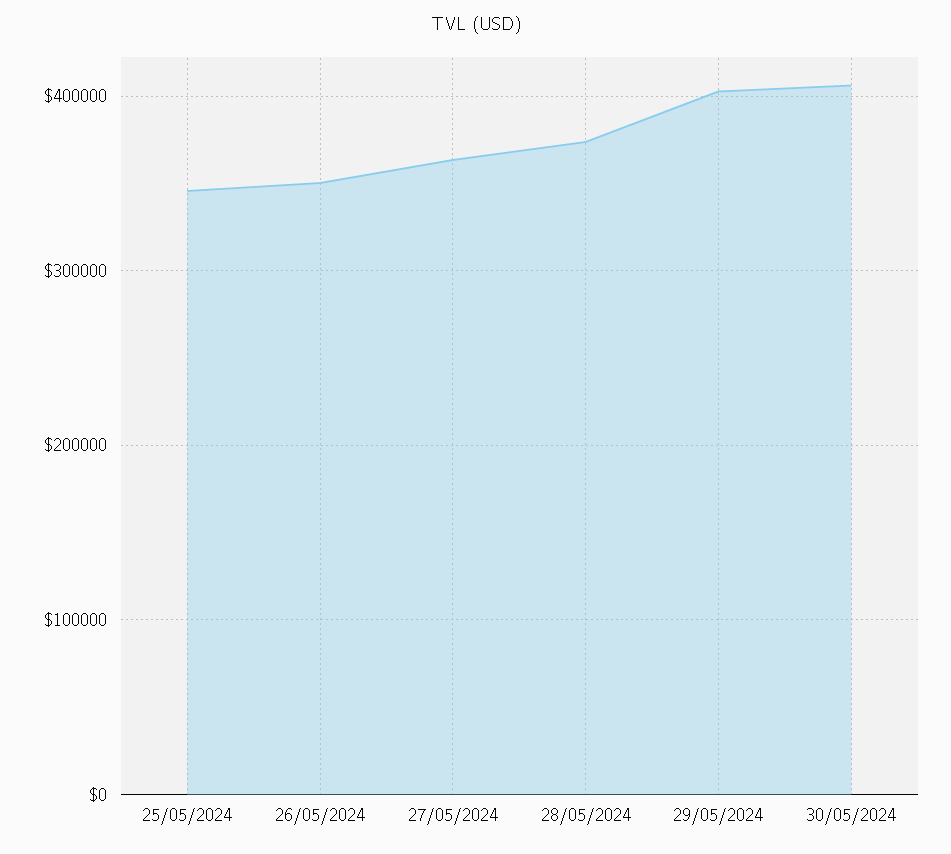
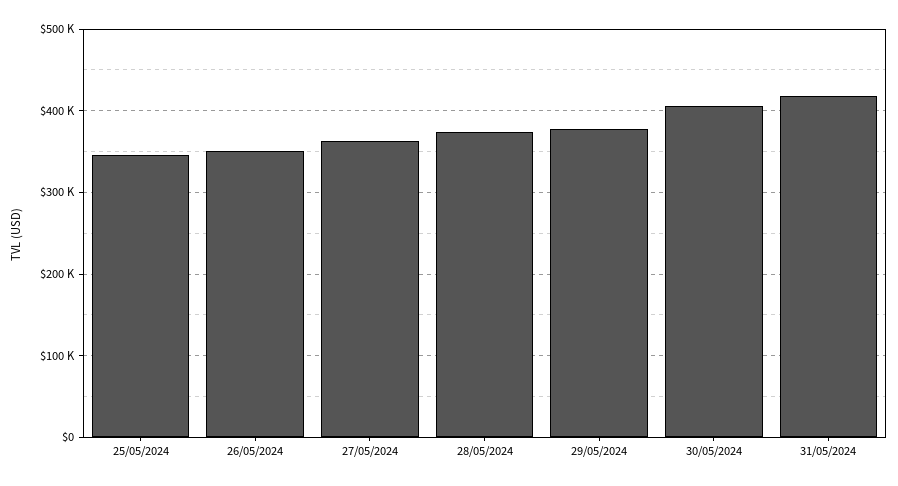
29/05/2024: 400000 -> 380000
31/05/2024: none -> 420000

